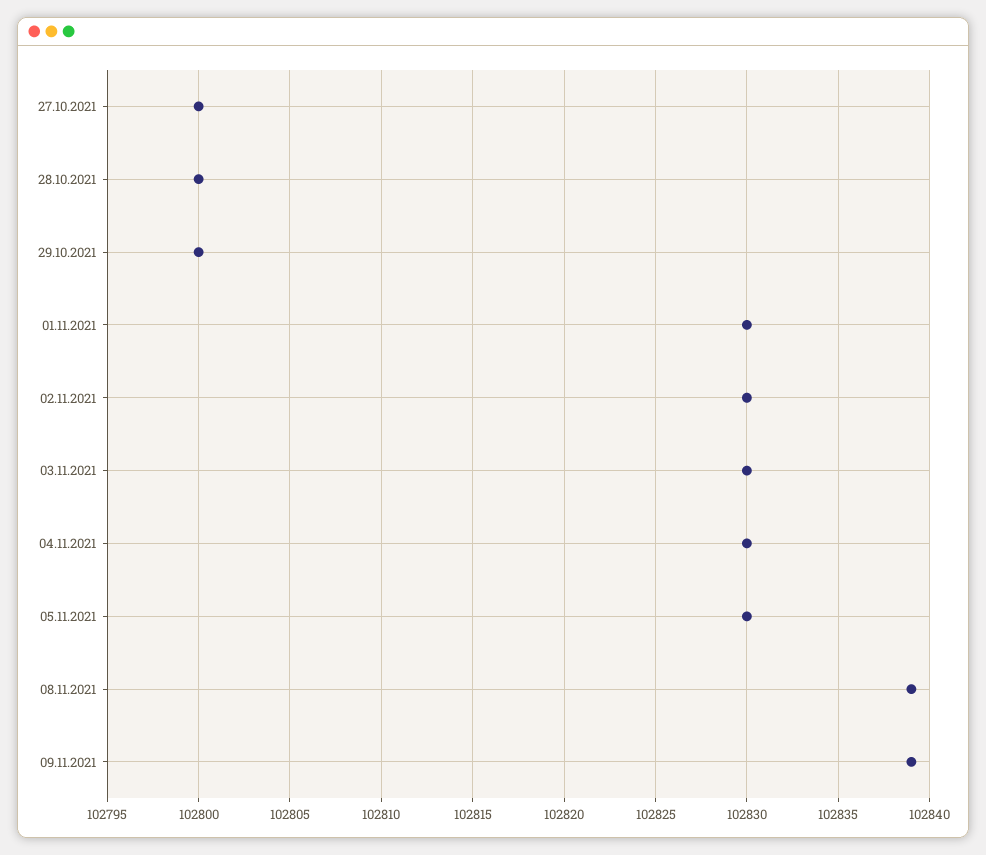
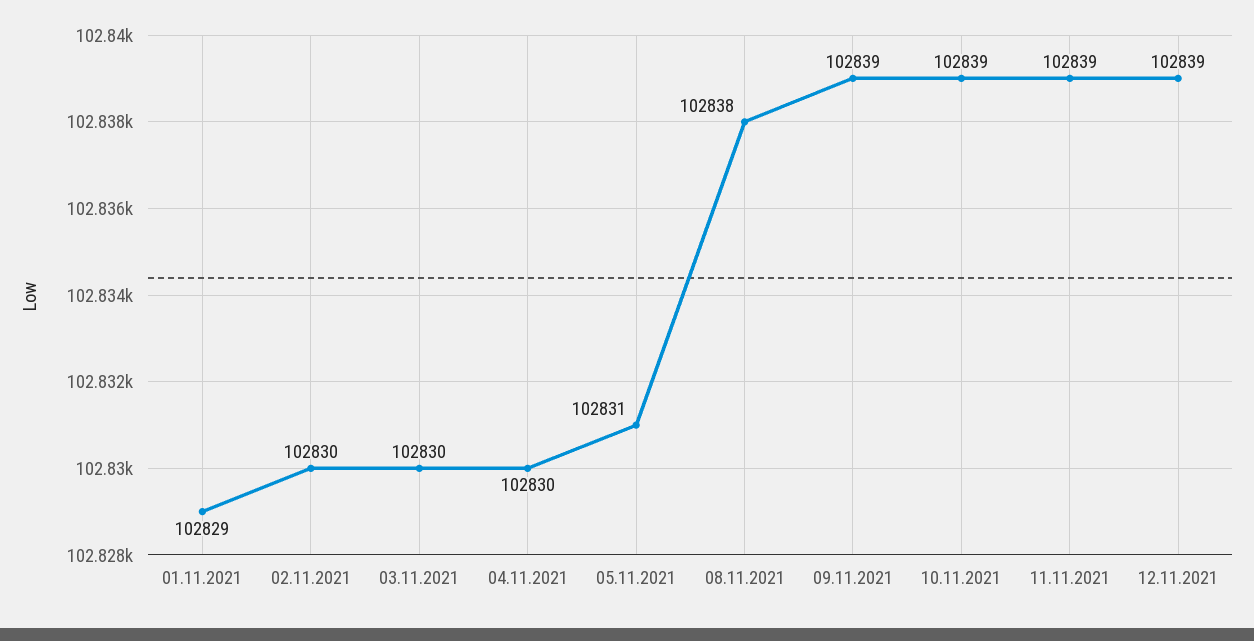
27.10.2021: 102800 -> none
28.10.2021: 102800 -> none
29.10.2021: 102800 -> none
01.11.2021: 102830 -> 102829
05.11.2021: 102830 -> 102831
08.11.2021: 102839 -> 102838
10.11.2021: none -> 102839
11.11.2021: none -> 102839
12.11.2021: none -> 102839

